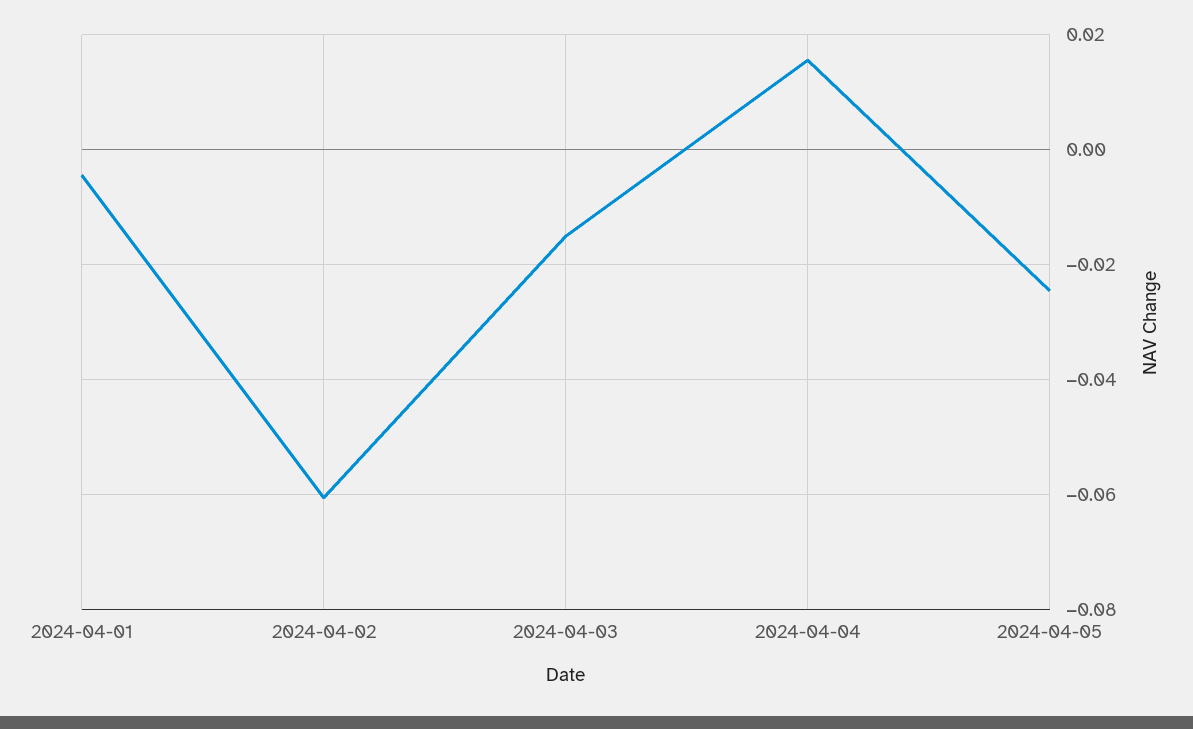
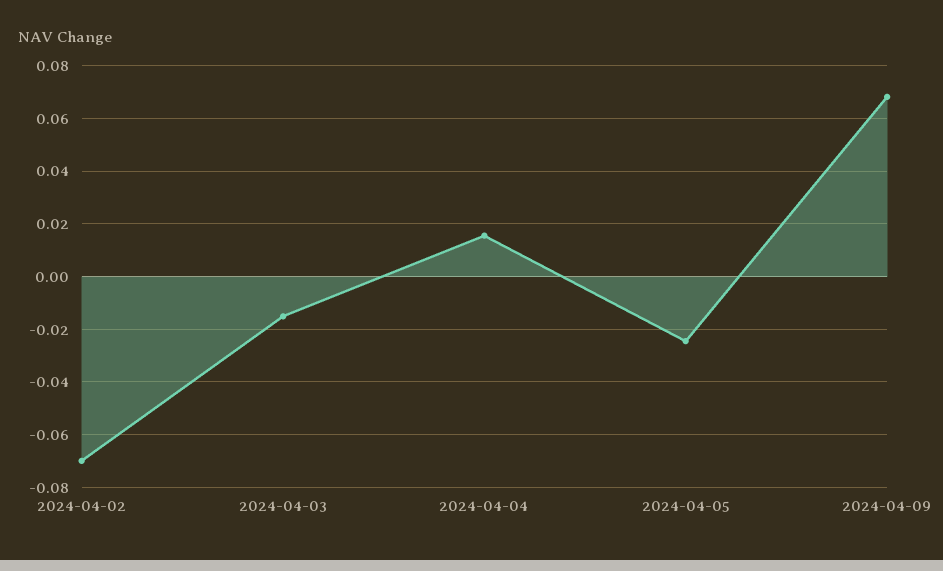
2024-04-01: -0.004 -> none
2024-04-02: -0.06 -> -0.07
2024-04-09: none -> 0.0675

